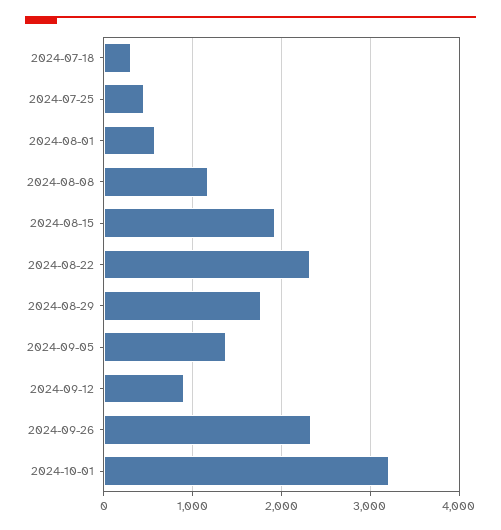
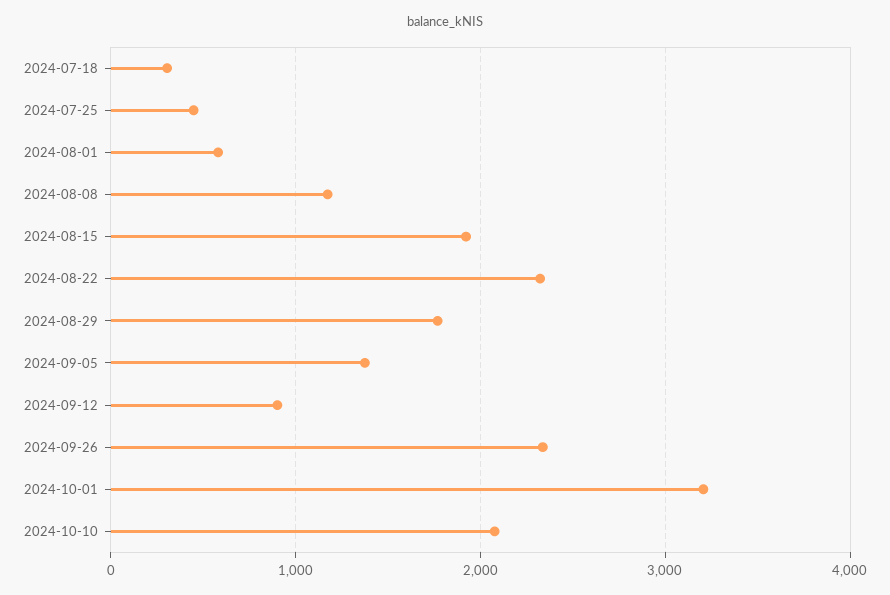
2024-10-10: none -> 2100

